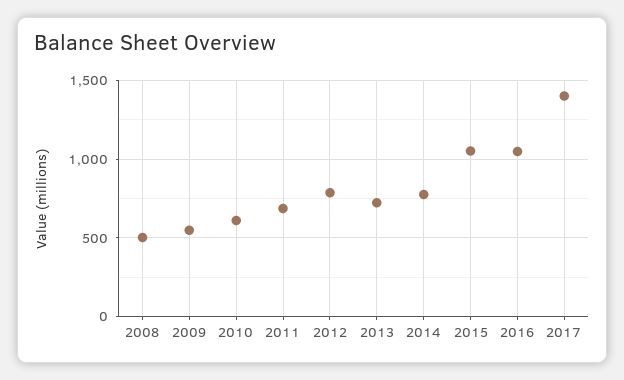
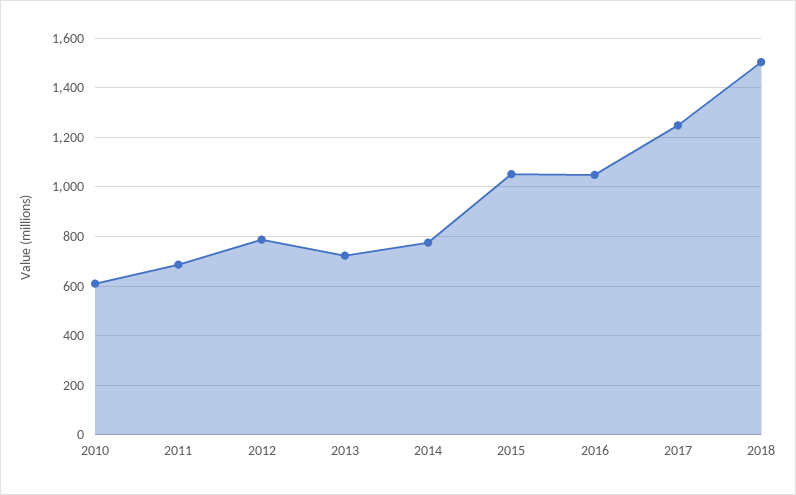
2008: 500 -> none
2009: 550 -> none
2017: 1400 -> 1250
2018: none -> 1500

